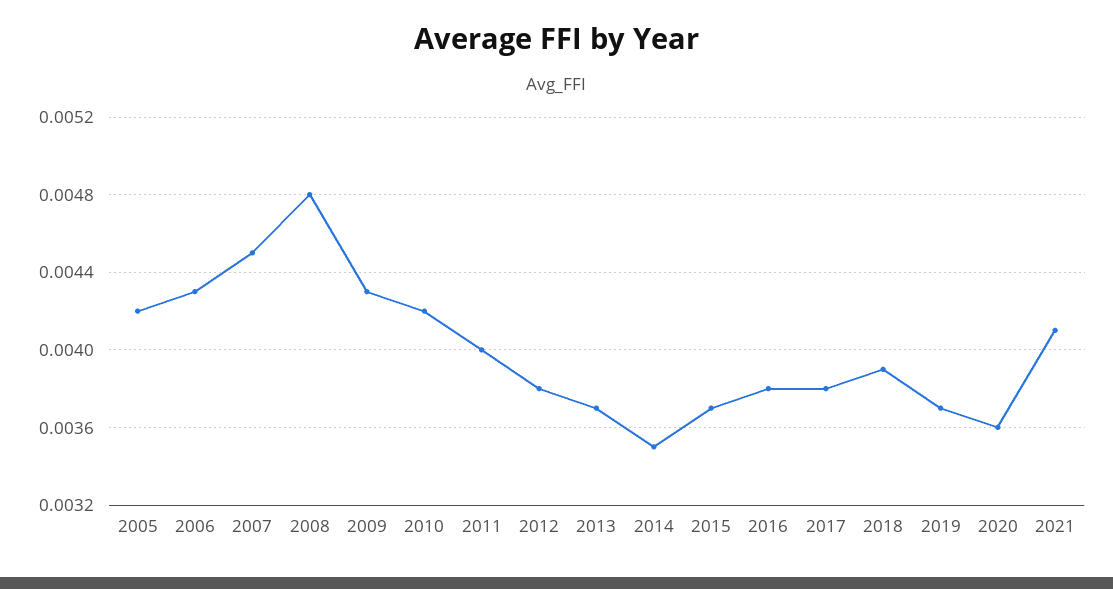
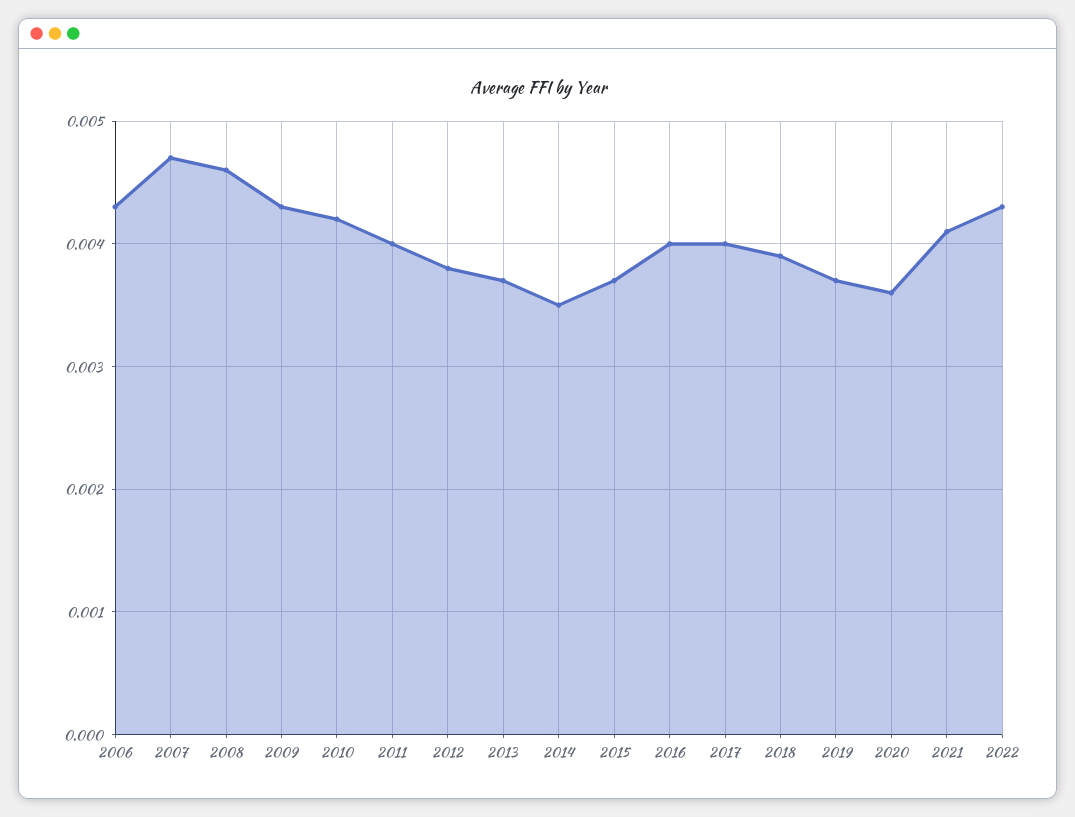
2005: 0.0042 -> none
2007: 0.0045 -> 0.0047
2008: 0.0048 -> 0.0046
2016: 0.0038 -> 0.004
2017: 0.0038 -> 0.004
2022: none -> 0.0043

